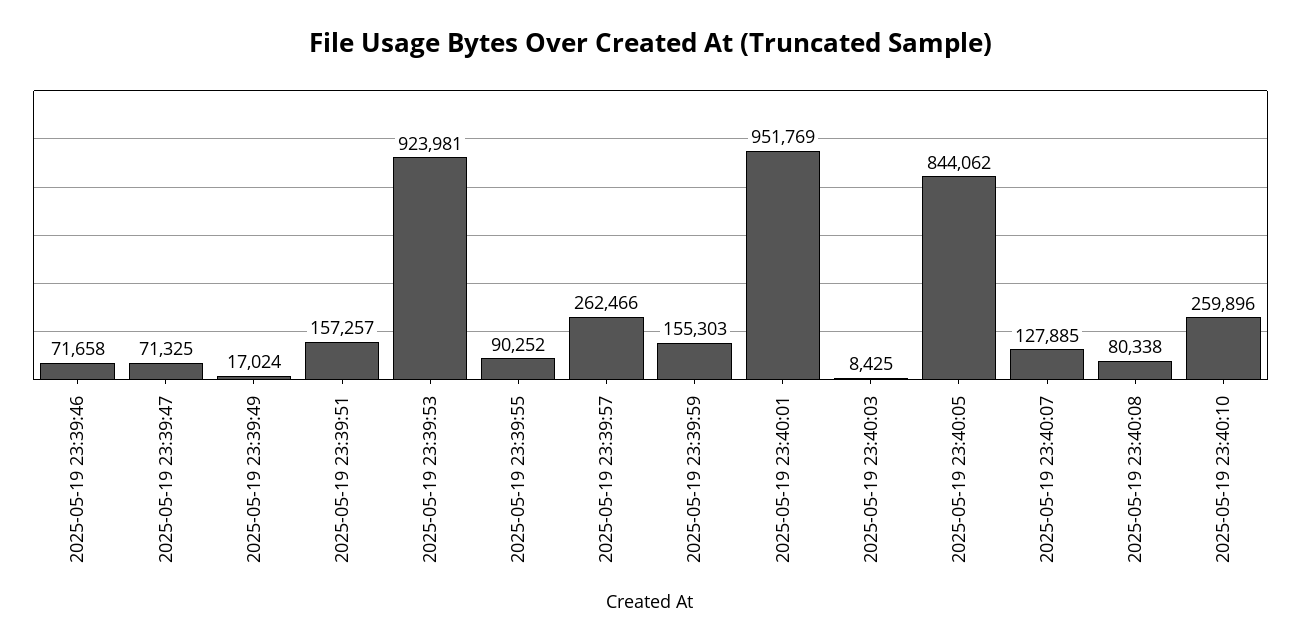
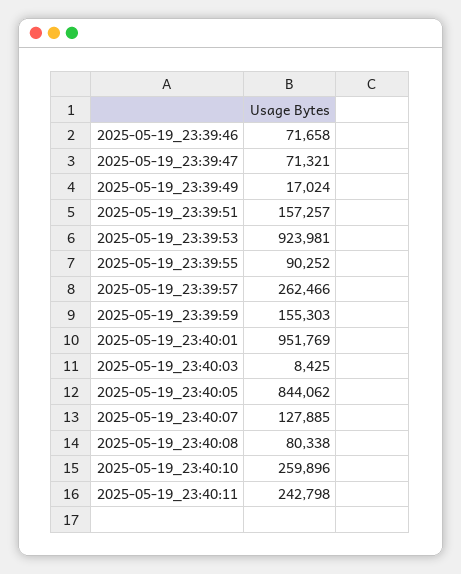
2025-05-19 23:39:47: 71325 -> 71321
2025-05-19_23:40:11: none -> 242798

